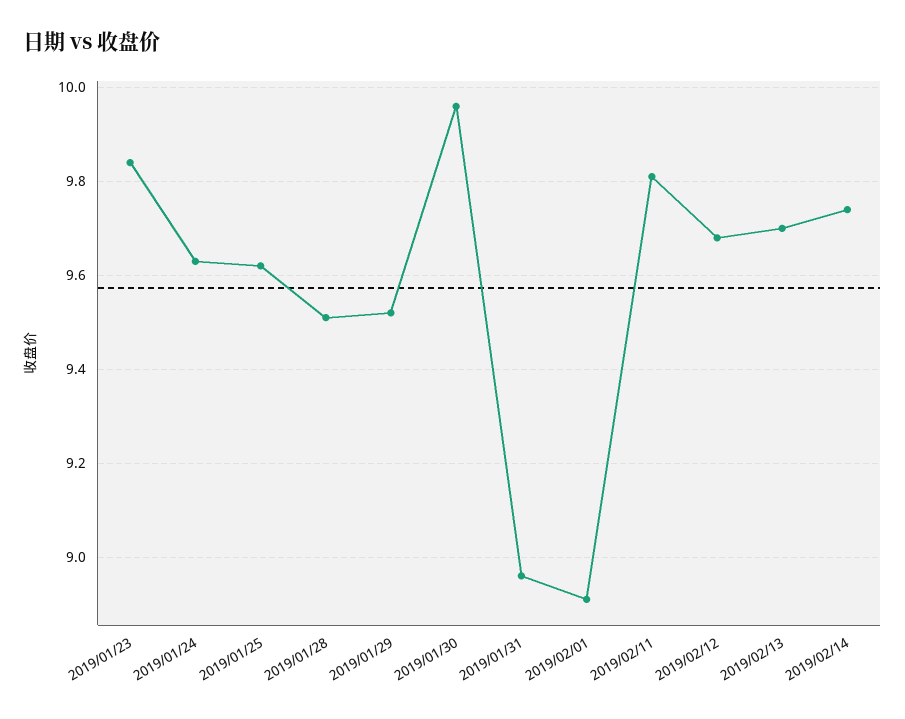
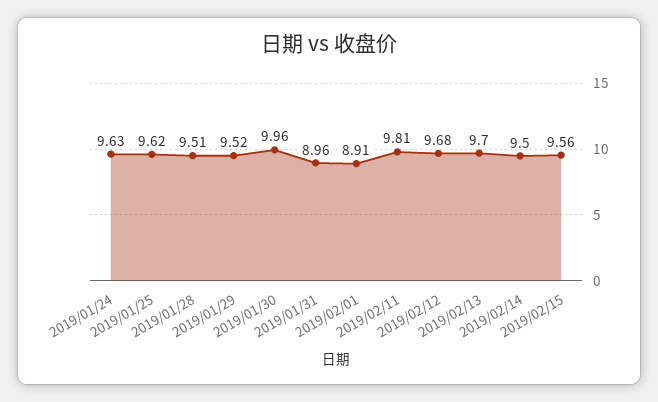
2019/01/23: 9.85 -> none
2019/02/14: 9.75 -> 9.5
2019/02/15: none -> 9.56

